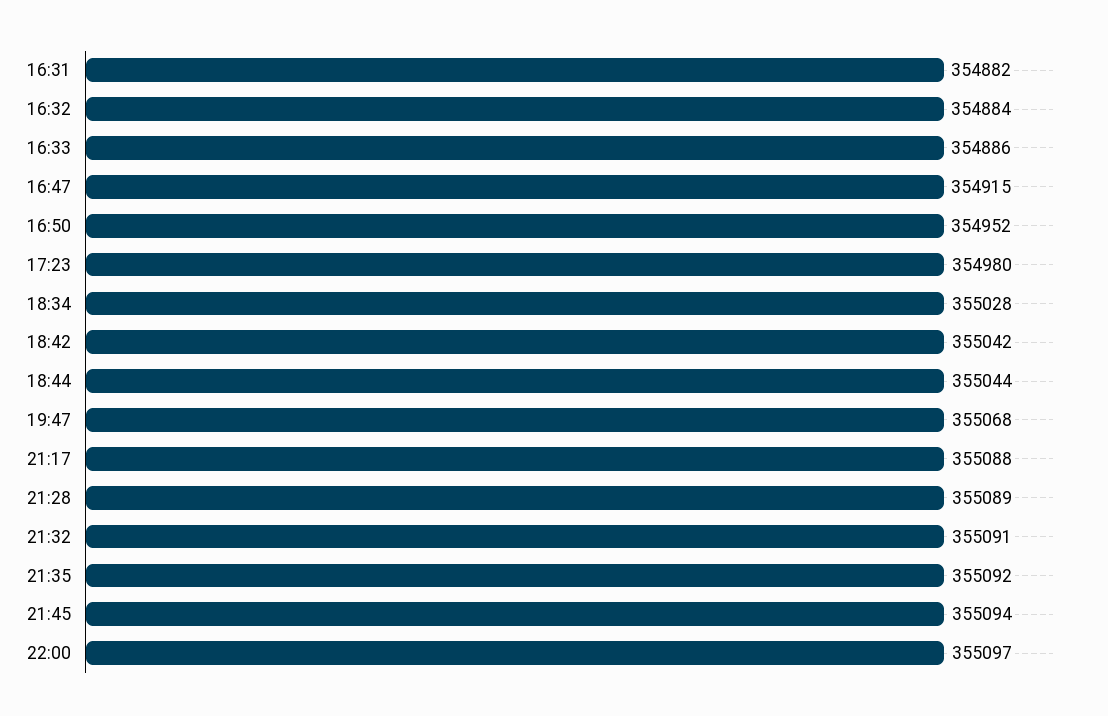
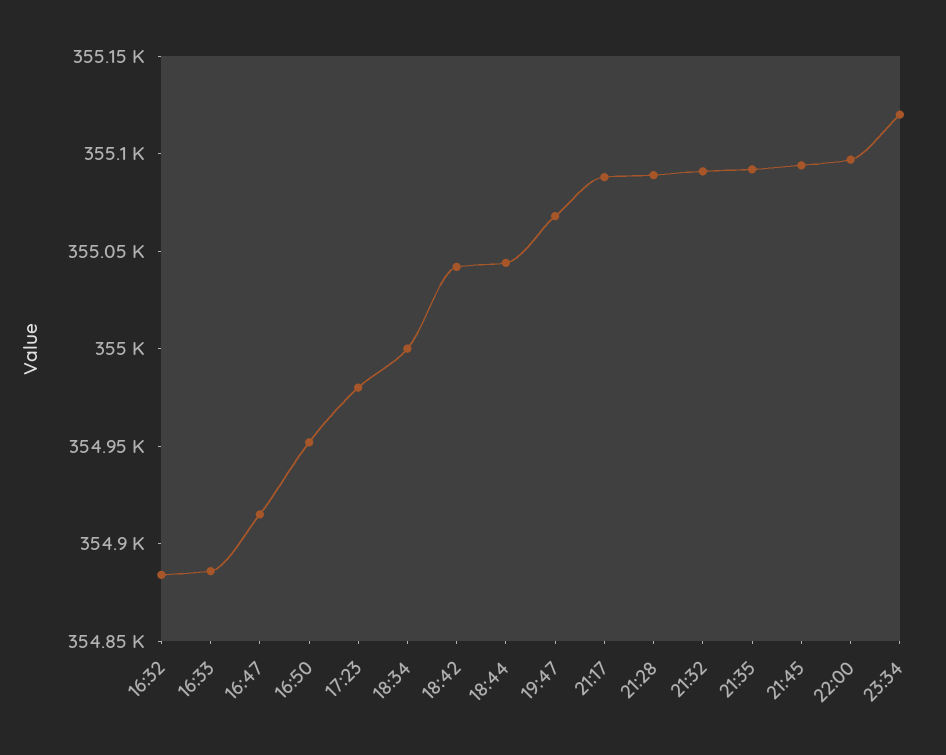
16:31: 354882 -> none
18:34: 355028 -> 355000
23:34: none -> 355120

